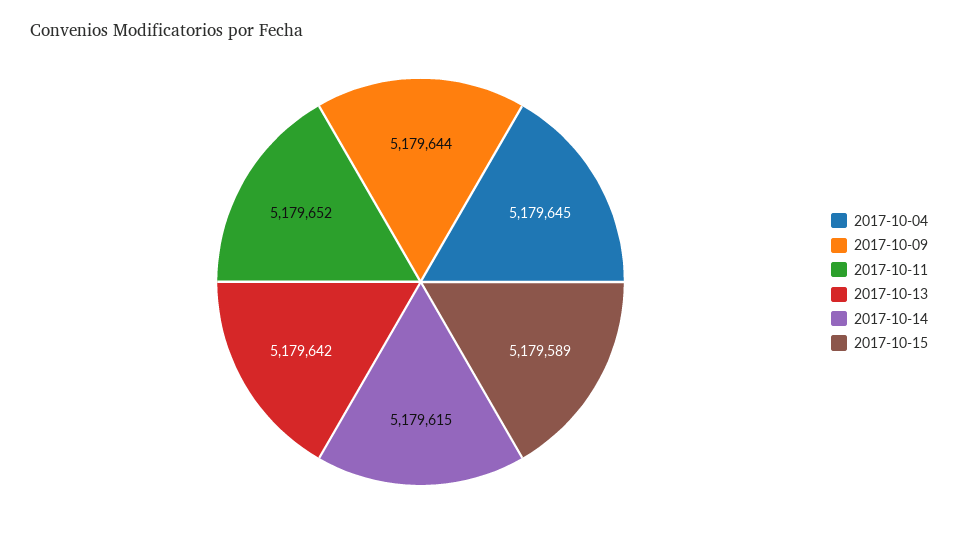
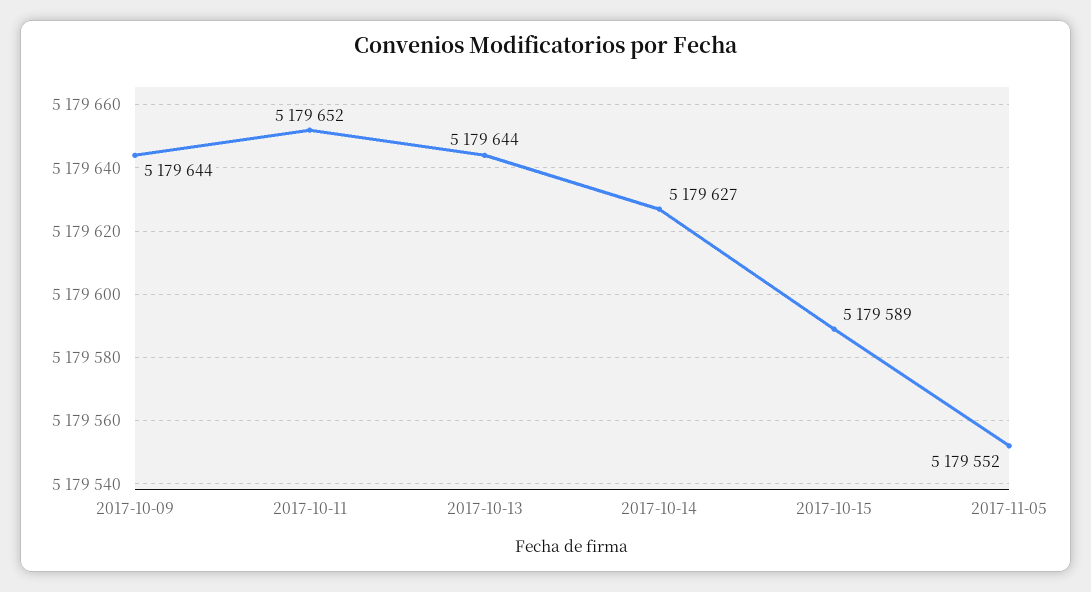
2017-10-04: 5179645 -> none
2017-10-13: 5179642 -> 5179644
2017-10-14: 5179615 -> 5179627
2017-11-05: none -> 5179552

